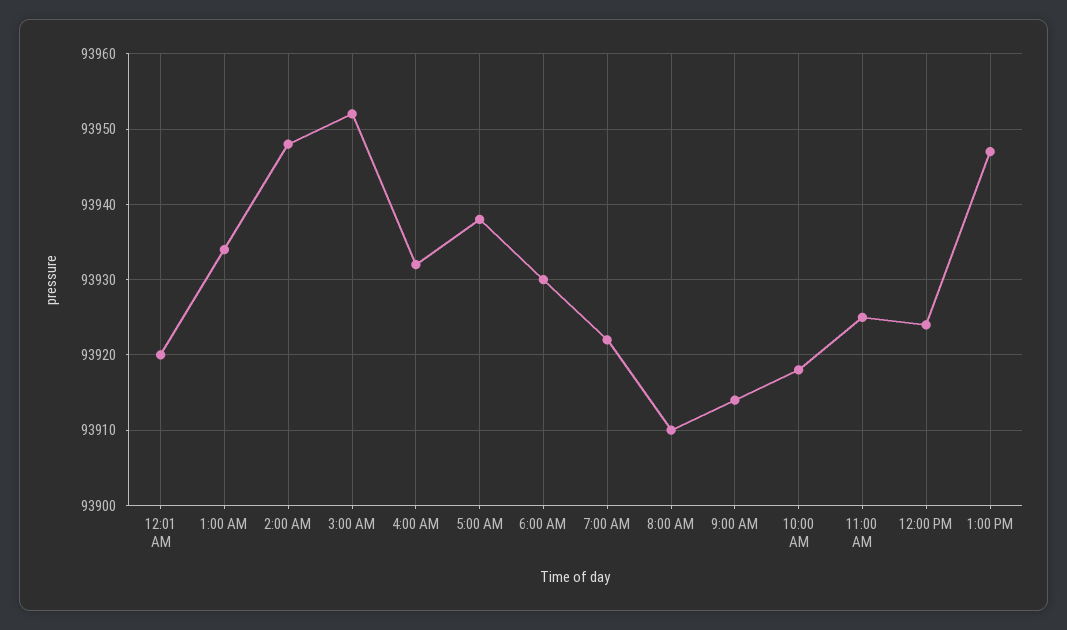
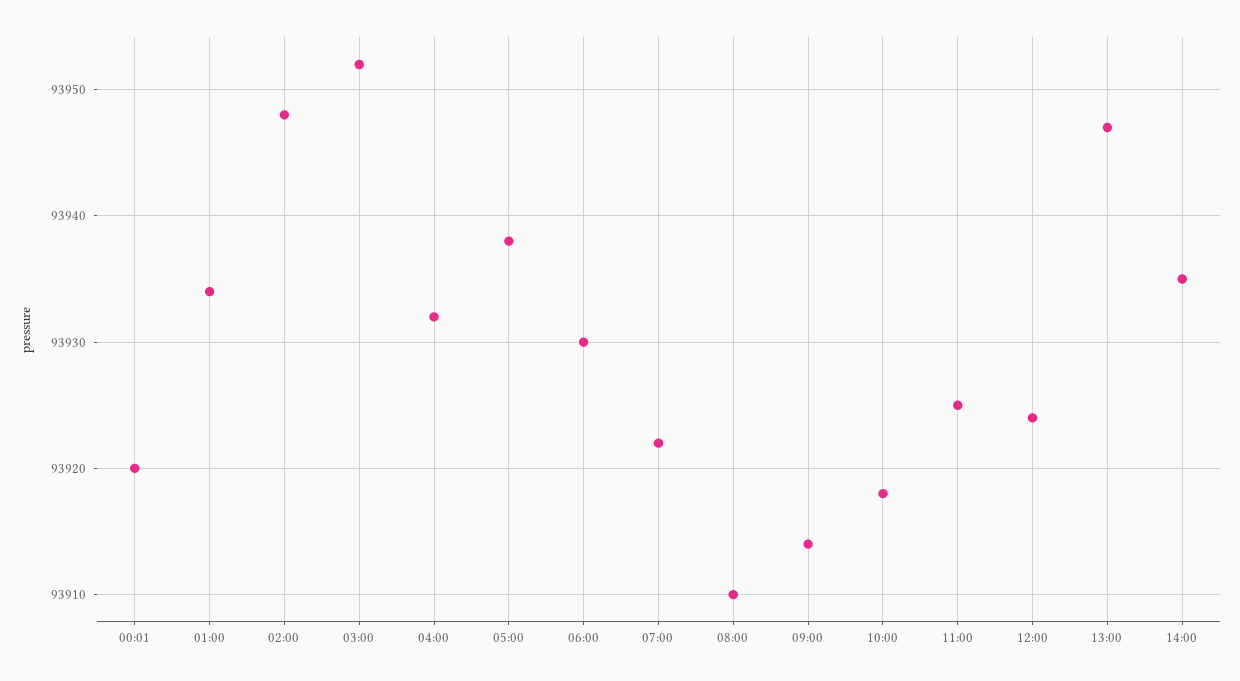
14:00: none -> 93935

